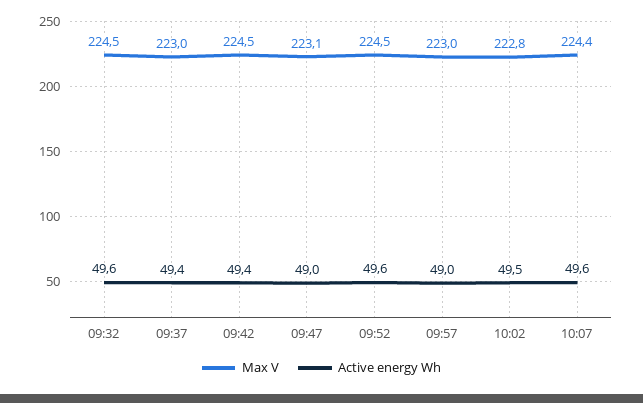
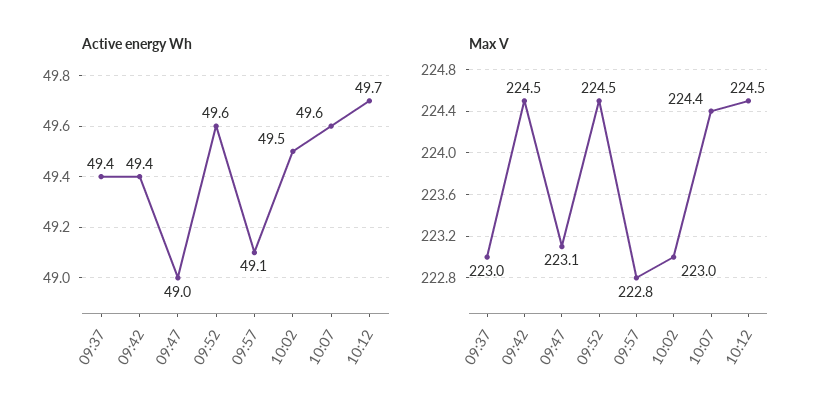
Max V, 09:32: 224.5 -> none
Active energy Wh, 09:32: 49.6 -> none
Max V, 09:57: 223 -> 222.8
Active energy Wh, 09:57: 49 -> 49.1
Max V, 10:02: 222.8 -> 223
Active energy Wh, 10:12: none -> 49.7
Max V, 10:12: none -> 224.5

